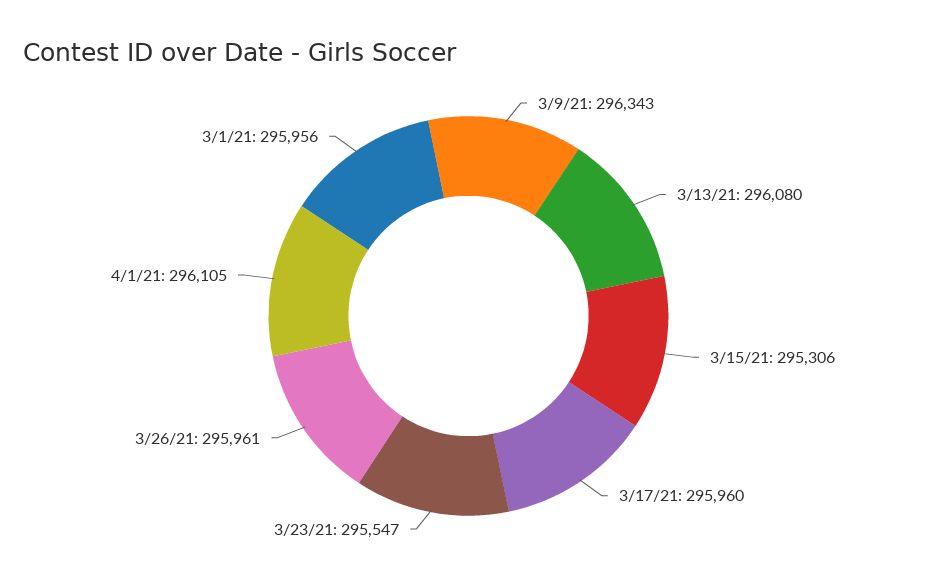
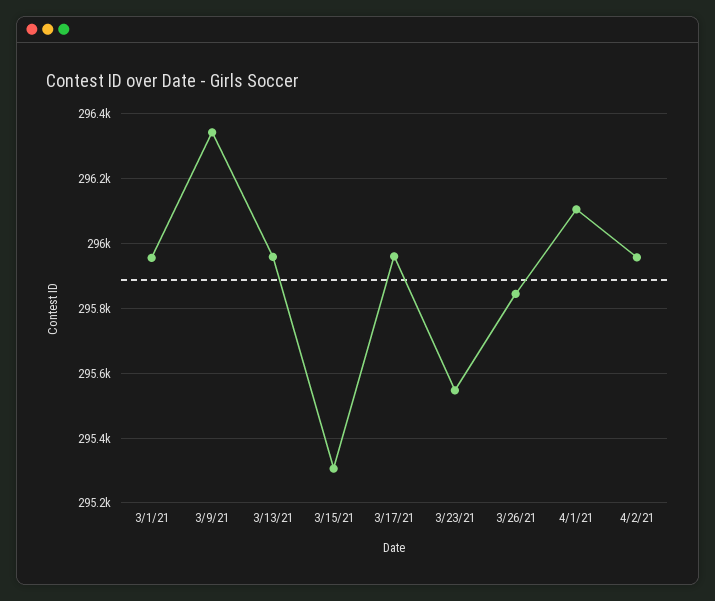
3/13/21: 296080 -> 295960
3/26/21: 295961 -> 295840
4/2/21: none -> 295960

